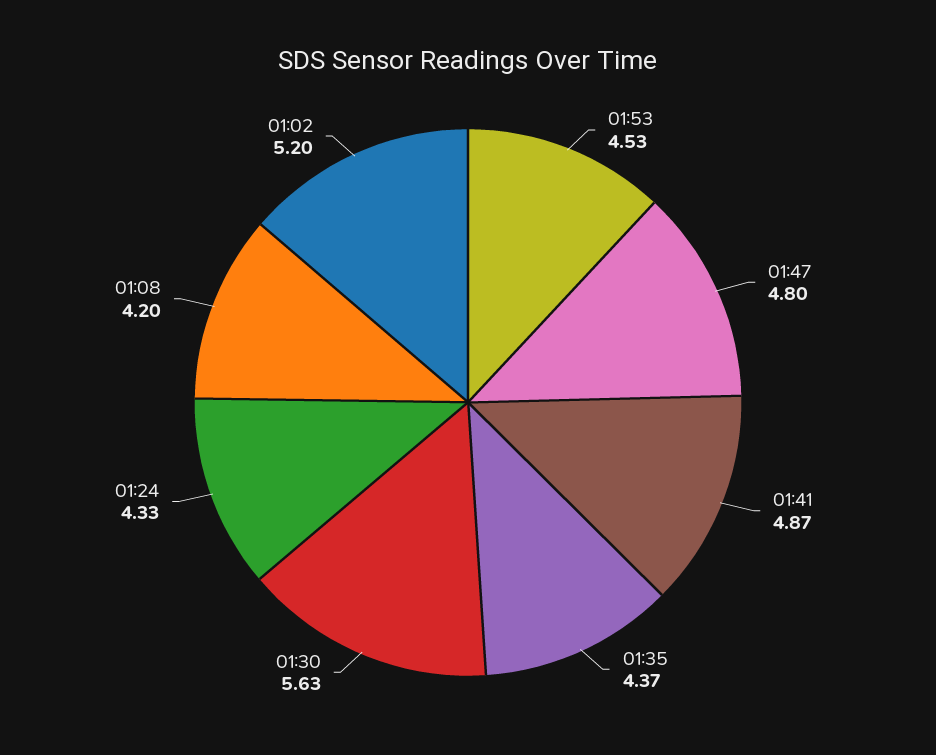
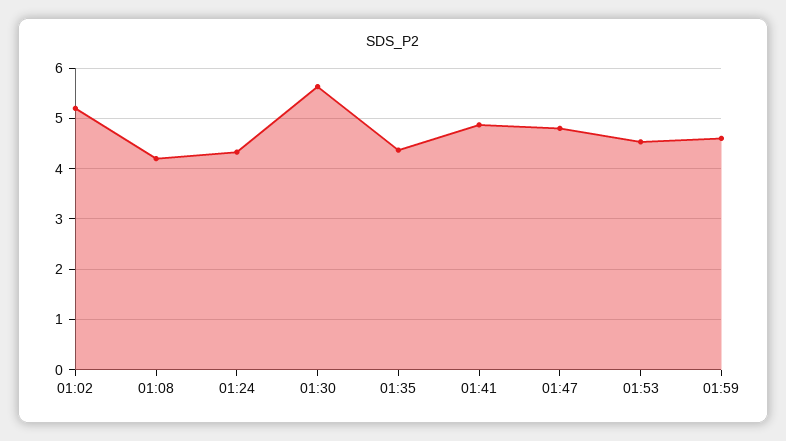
01:59: none -> 4.6

